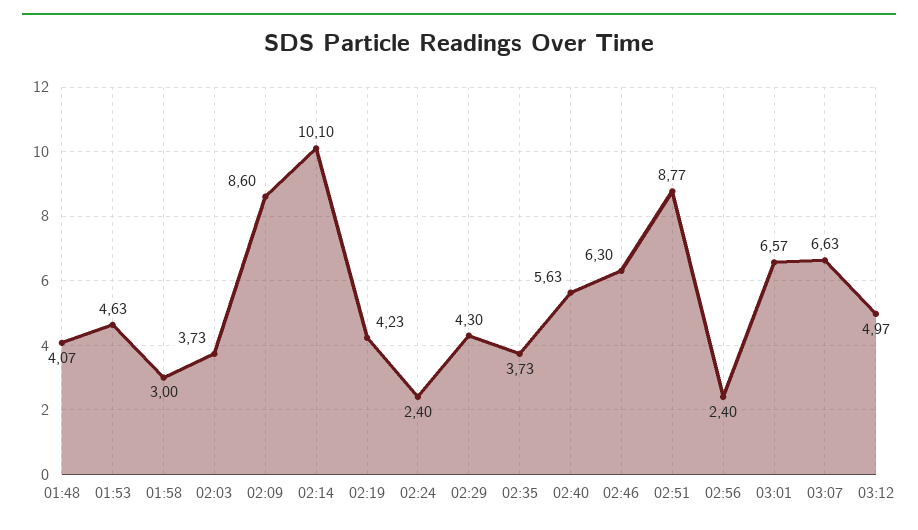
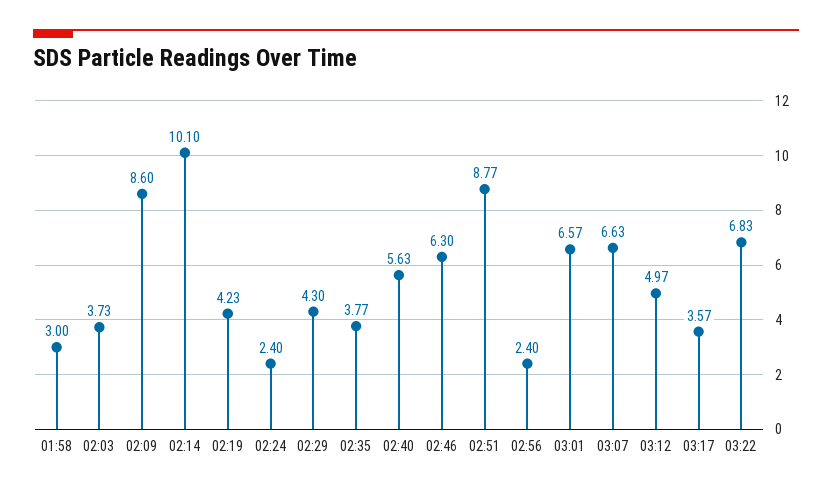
01:48: 4.07 -> none
01:53: 4.63 -> none
02:35: 3.73 -> 3.77
03:17: none -> 3.57
03:22: none -> 6.83

